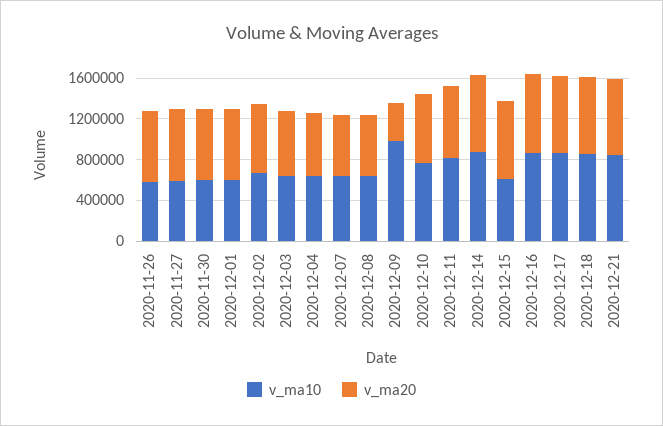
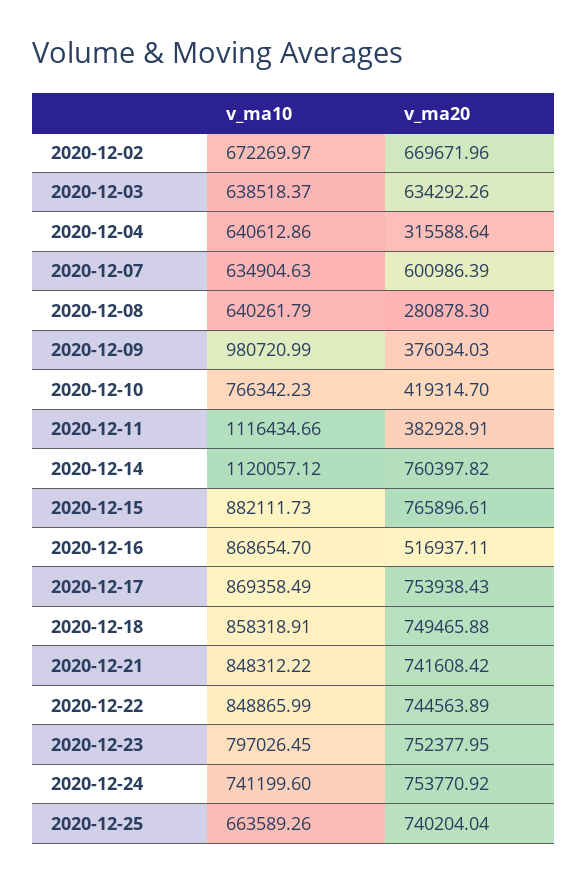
v_ma10, 2020-11-26: 600000 -> none
v_ma20, 2020-11-26: 700000 -> none
v_ma10, 2020-11-27: 600000 -> none
v_ma20, 2020-11-27: 700000 -> none
v_ma10, 2020-11-30: 600000 -> none
v_ma20, 2020-11-30: 700000 -> none
v_ma10, 2020-12-01: 600000 -> none
v_ma20, 2020-12-01: 700000 -> none
v_ma20, 2020-12-04: 600000 -> 315588.64
v_ma20, 2020-12-08: 600000 -> 280878.3
v_ma20, 2020-12-10: 700000 -> 419314.7
v_ma10, 2020-12-11: 800000 -> 1116434.66
v_ma20, 2020-12-11: 700000 -> 382928.91
v_ma10, 2020-12-14: 900000 -> 1120057.12
v_ma10, 2020-12-15: 600000 -> 882111.73
v_ma20, 2020-12-16: 800000 -> 516937.11
v_ma10, 2020-12-22: none -> 848865.99
v_ma20, 2020-12-22: none -> 744563.89
v_ma10, 2020-12-23: none -> 797026.45
v_ma20, 2020-12-23: none -> 752377.95
v_ma10, 2020-12-24: none -> 741199.6
v_ma20, 2020-12-24: none -> 753770.92
v_ma10, 2020-12-25: none -> 663589.26
v_ma20, 2020-12-25: none -> 740204.04

